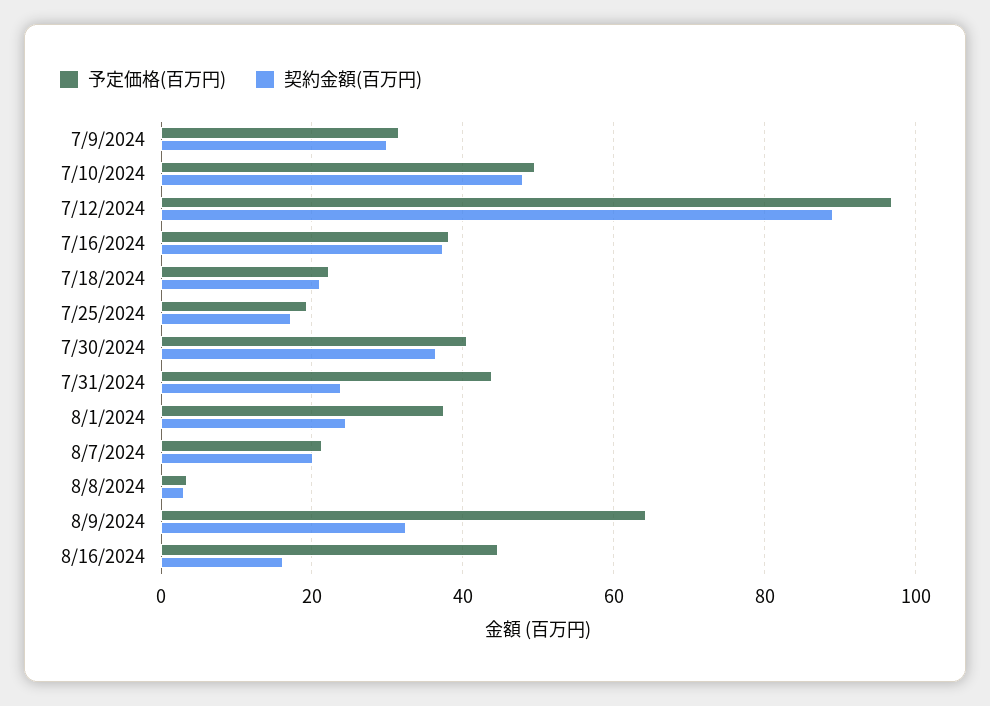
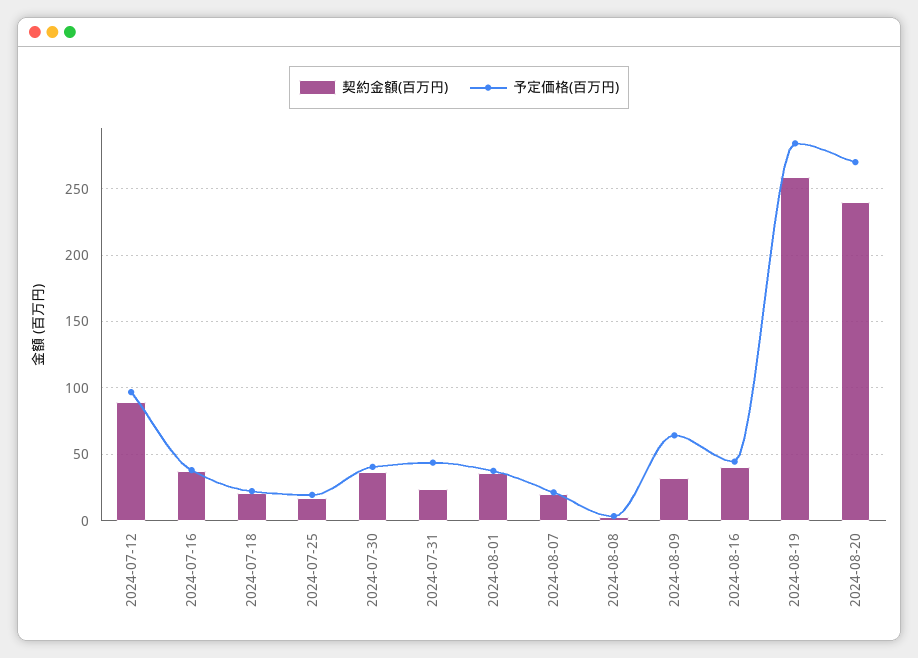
予定価格(百万円), 7/9/2024: 32 -> none
契約金額(百万円), 7/9/2024: 30 -> none
予定価格(百万円), 7/10/2024: 50 -> none
契約金額(百万円), 7/10/2024: 48 -> none
契約金額(百万円), 8/1/2024: 24 -> 35
契約金額(百万円), 8/16/2024: 16 -> 40
契約金額(百万円), 2024-08-19: none -> 260
予定価格(百万円), 2024-08-19: none -> 285
契約金額(百万円), 2024-08-20: none -> 240
予定価格(百万円), 2024-08-20: none -> 270

